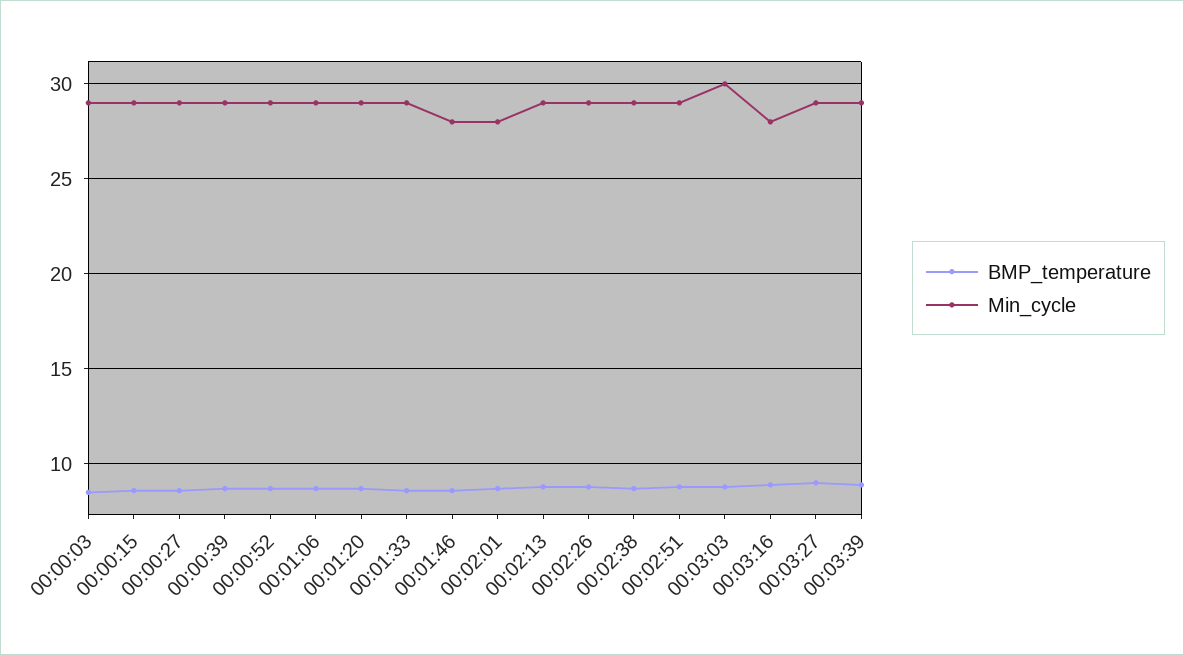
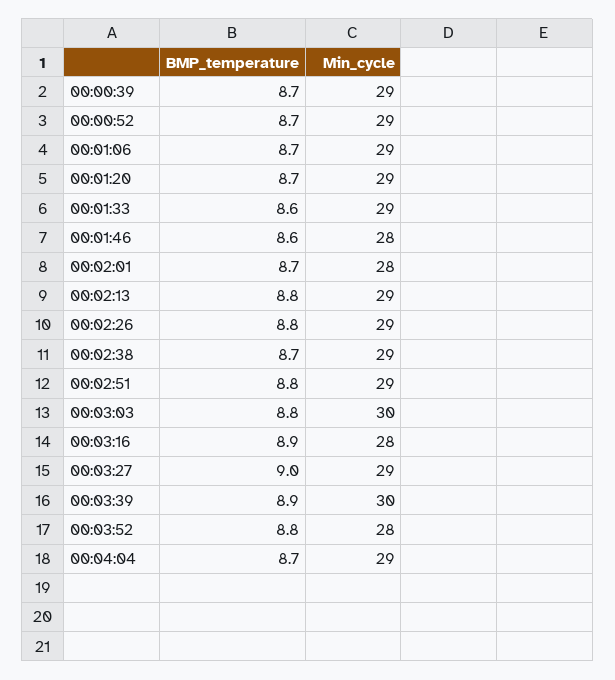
BMP_temperature, 00:00:03: 8.5 -> none
Min_cycle, 00:00:03: 29 -> none
BMP_temperature, 00:00:15: 8.5 -> none
Min_cycle, 00:00:15: 29 -> none
BMP_temperature, 00:00:27: 8.5 -> none
Min_cycle, 00:00:27: 29 -> none
Min_cycle, 00:03:39: 29 -> 30
BMP_temperature, 00:03:52: none -> 8.8
Min_cycle, 00:03:52: none -> 28
BMP_temperature, 00:04:04: none -> 8.7
Min_cycle, 00:04:04: none -> 29

